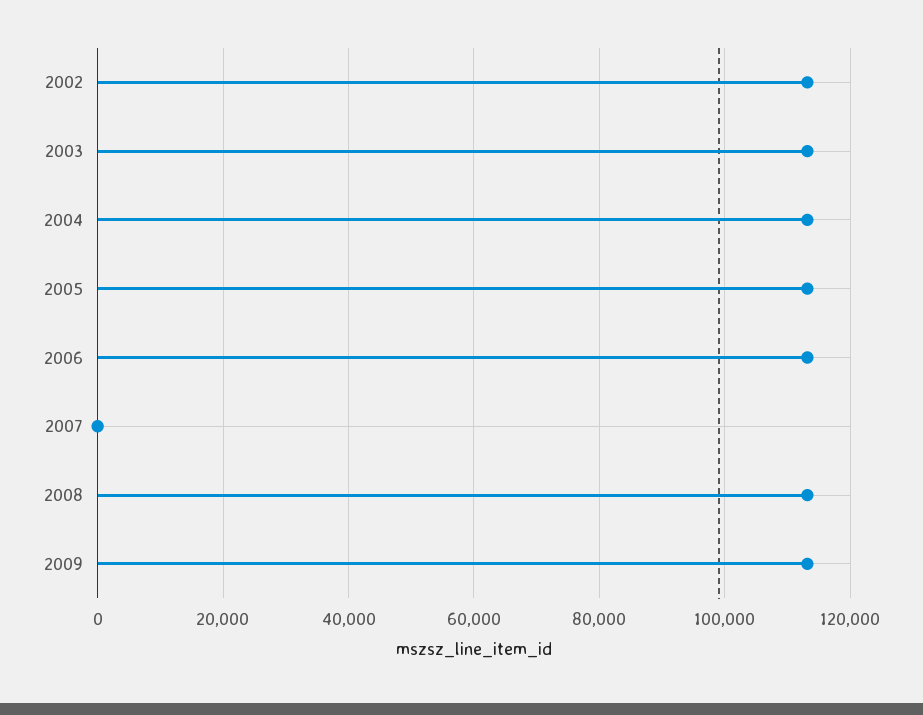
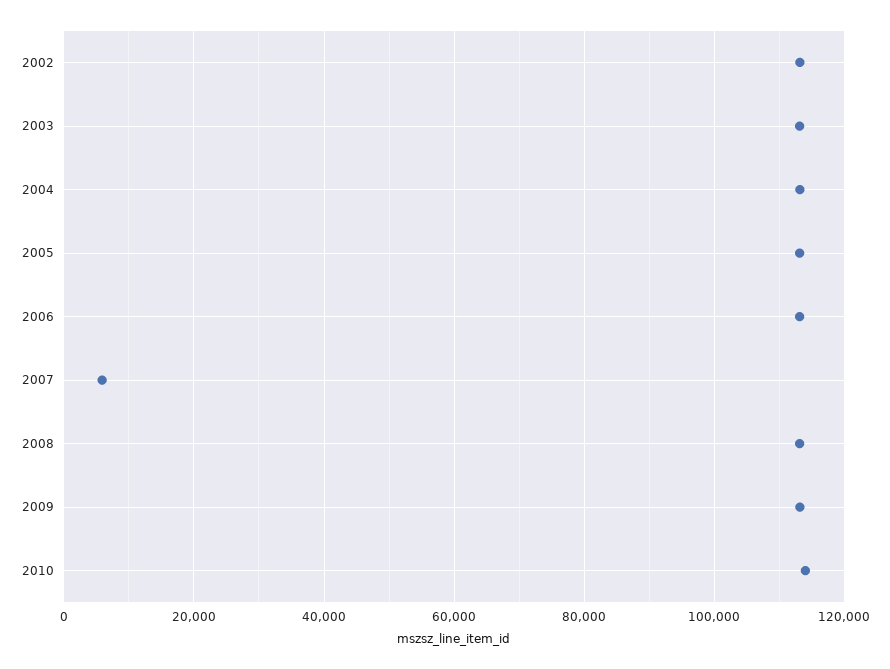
2007: 0 -> 6000
2010: none -> 114000

